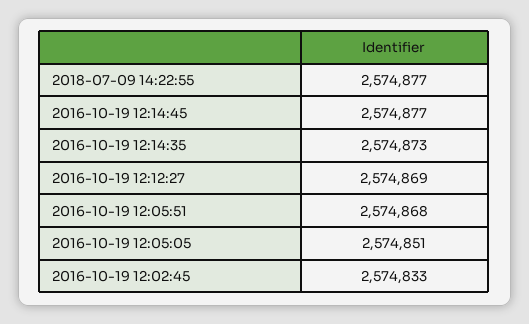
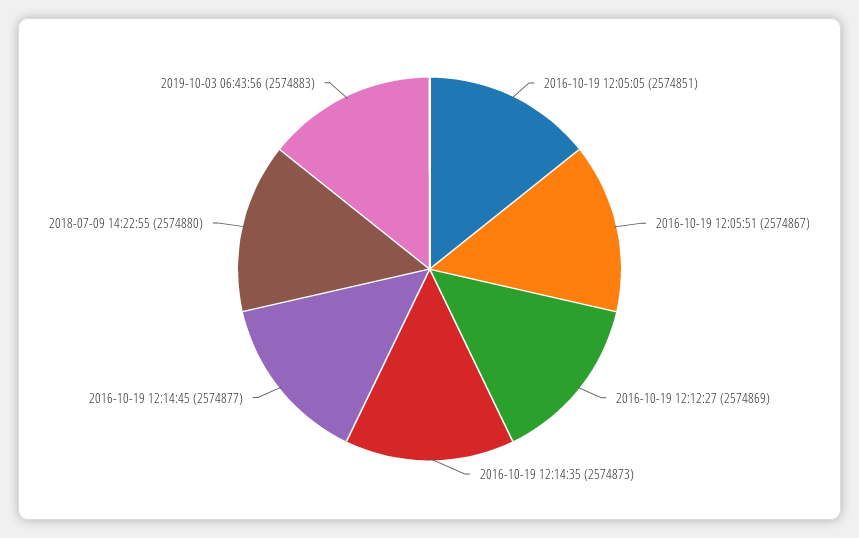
2018-07-09 14:22:55: 2574877 -> 2574880
2016-10-19 12:05:51: 2574868 -> 2574867
2016-10-19 12:02:45: 2574833 -> none
2019-10-03 06:43:56: none -> 2574883

